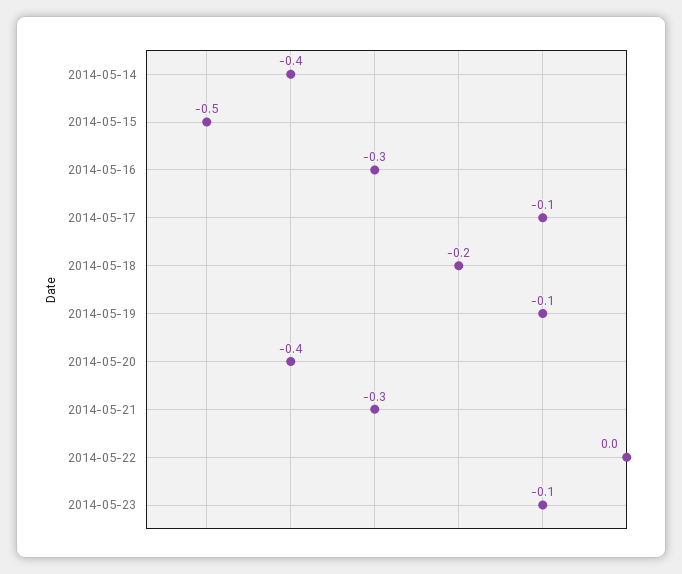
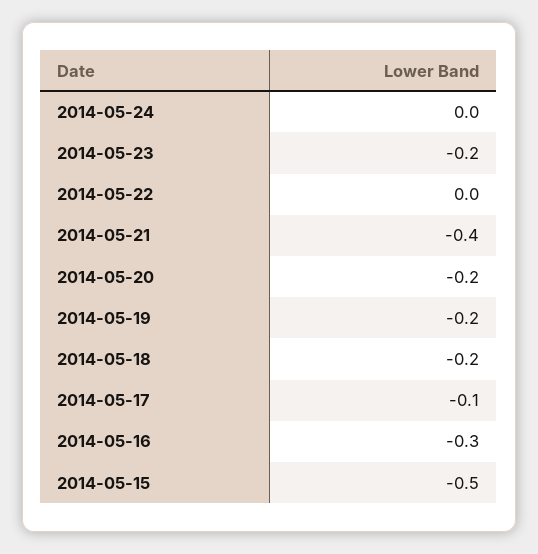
2014-05-14: -0.4 -> none
2014-05-19: -0.1 -> -0.2
2014-05-20: -0.4 -> -0.2
2014-05-21: -0.3 -> -0.4
2014-05-23: -0.1 -> -0.2
2014-05-24: none -> 0

